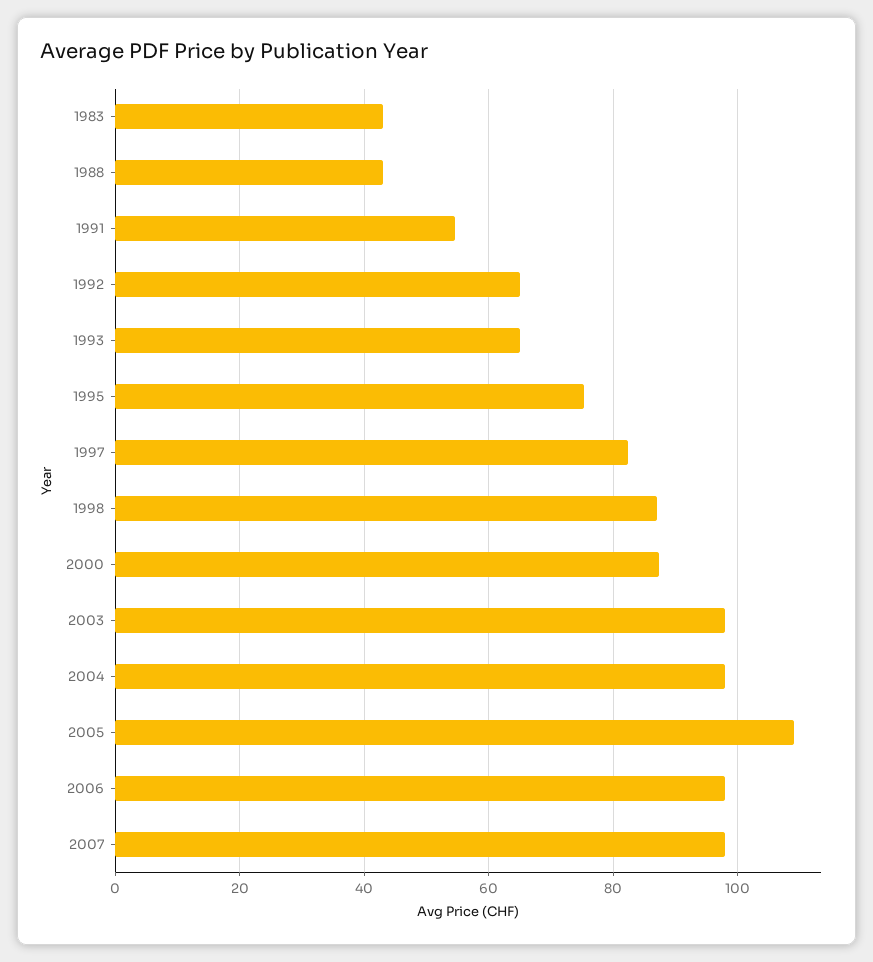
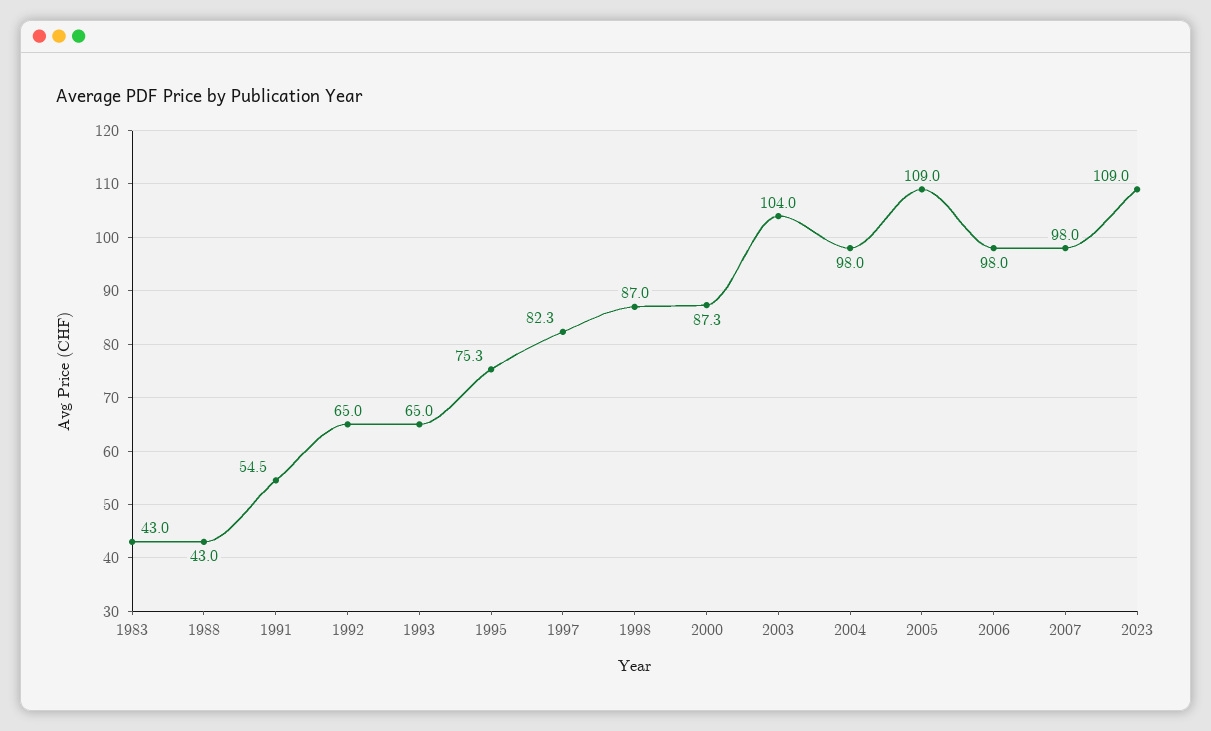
2003: 98 -> 104
2023: none -> 109

